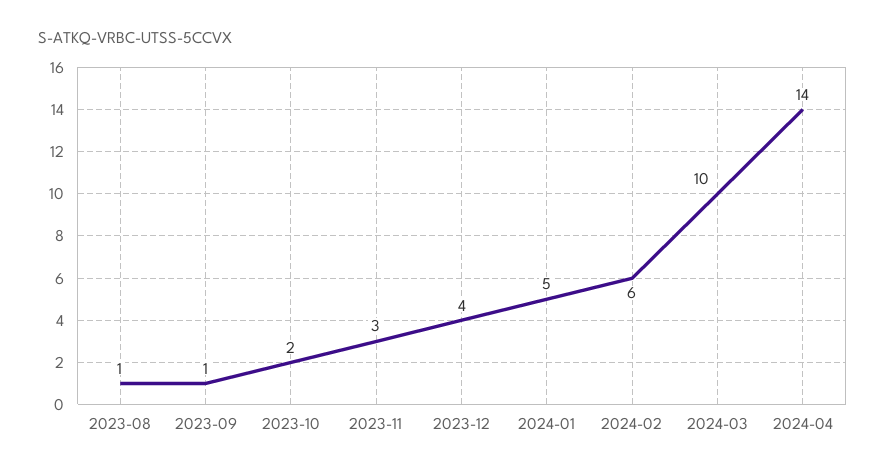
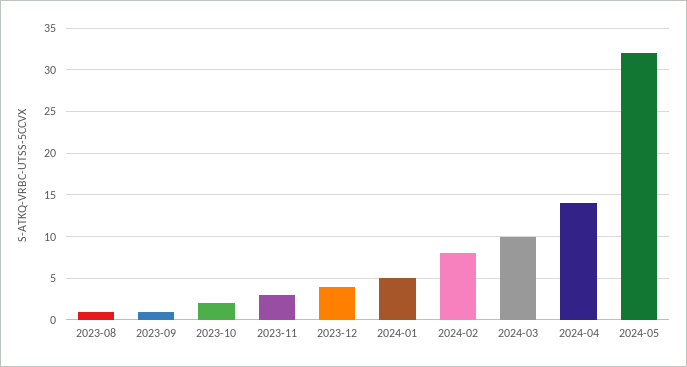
2024-02: 6 -> 8
2024-05: none -> 32

